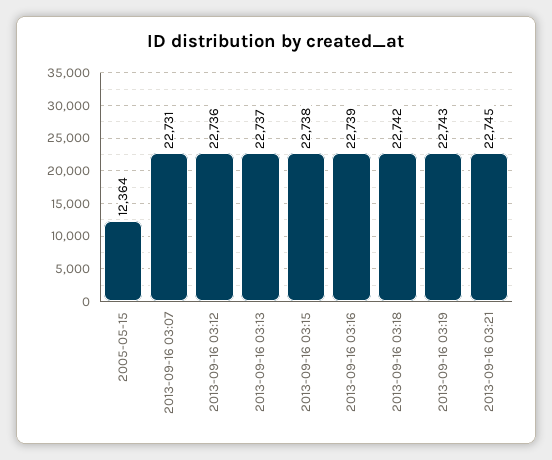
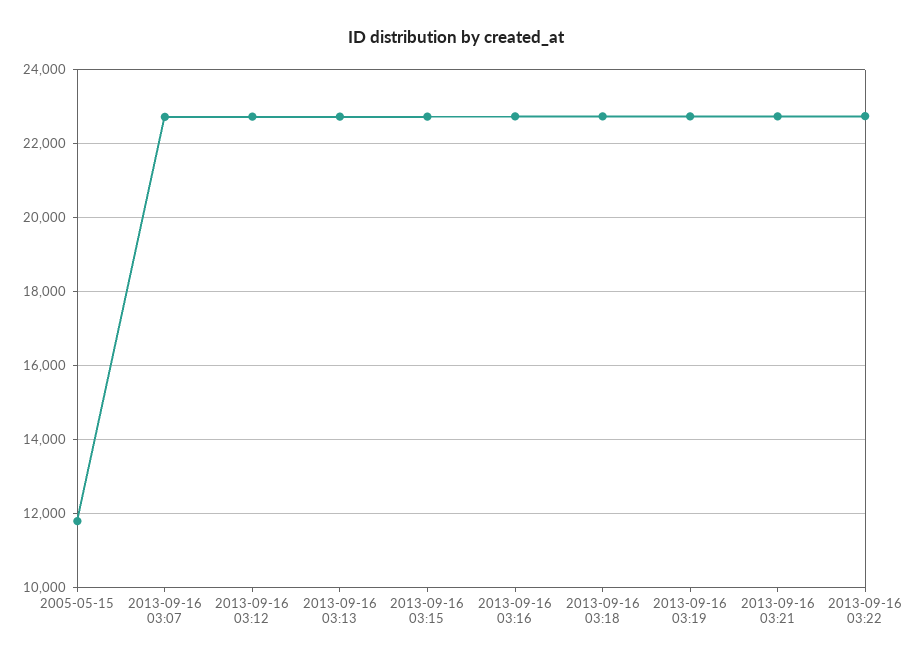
2005-05-15: 12364 -> 11800
2013-09-16 03:22: none -> 22800

